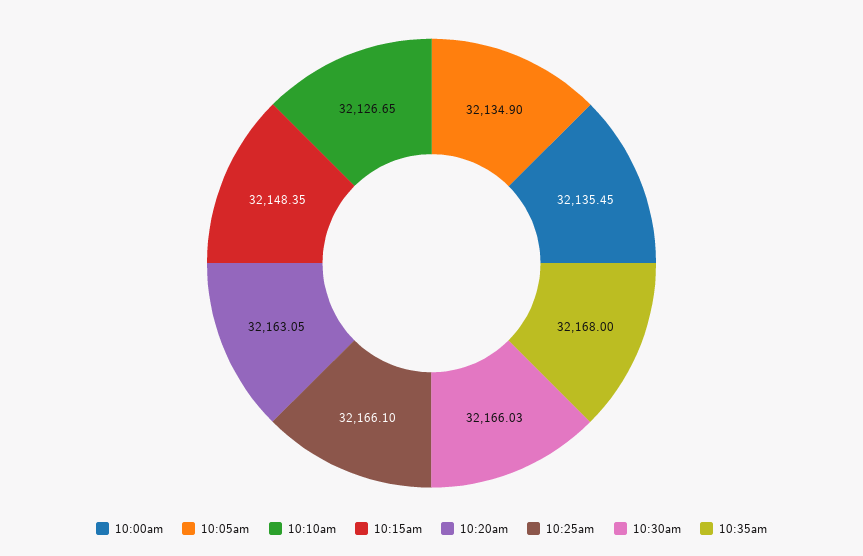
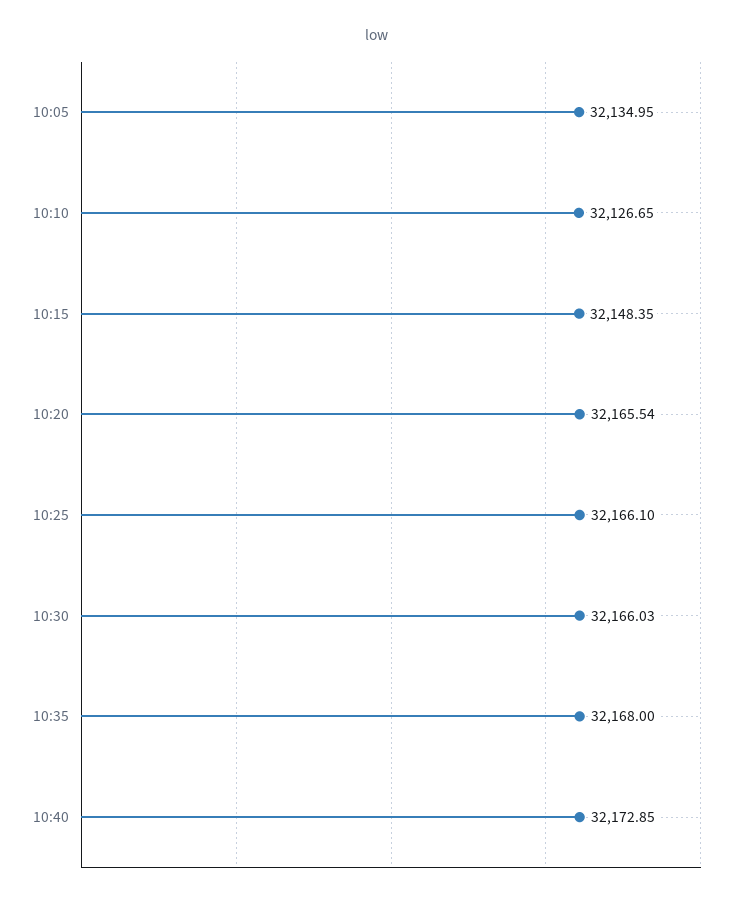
10:00am: 32135.45 -> none
10:05am: 32134.9 -> 32134.95
10:20am: 32163.05 -> 32165.54
10:40: none -> 32172.85

